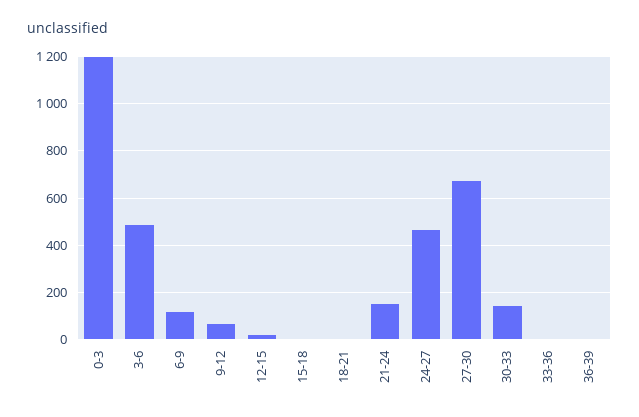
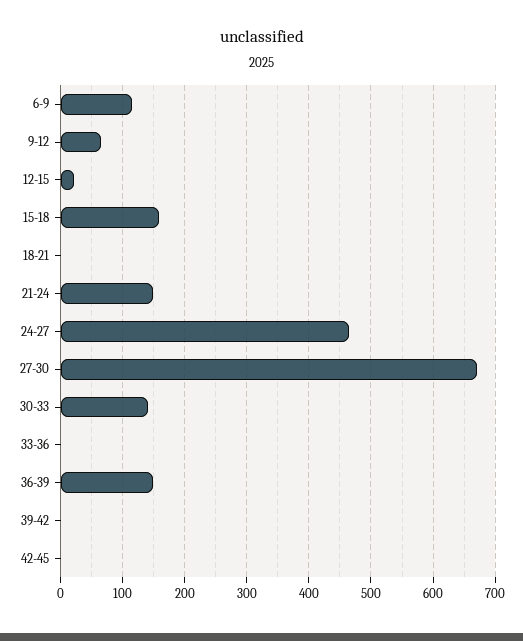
0-3: 1200 -> none
3-6: 500 -> none
15-18: 0 -> 160
36-39: 0 -> 150
39-42: none -> 0
42-45: none -> 0

